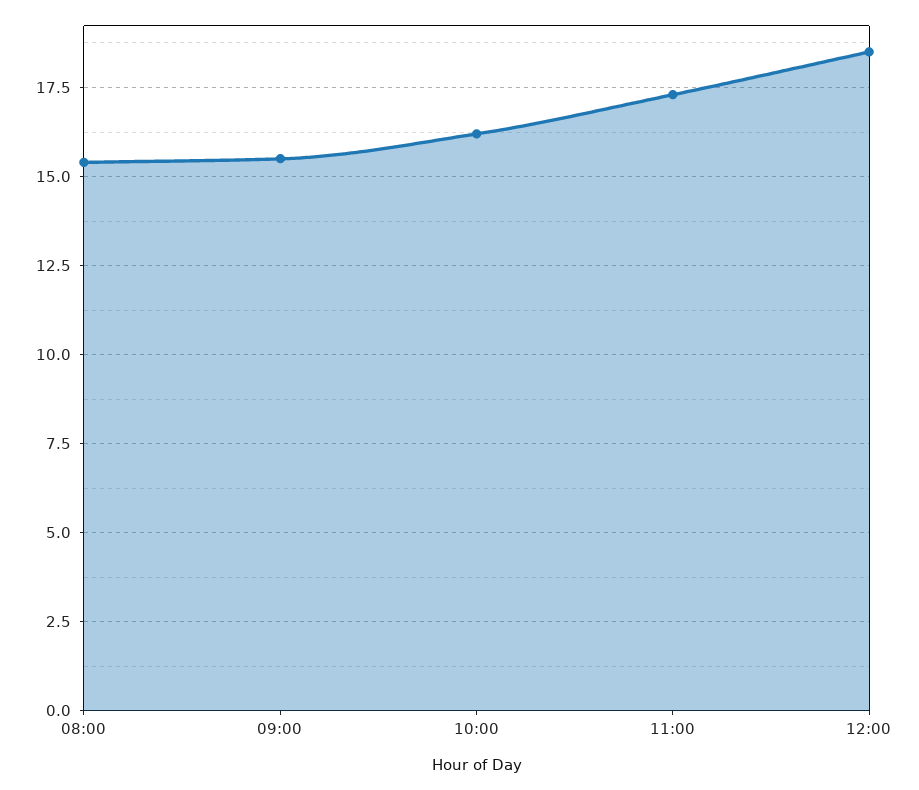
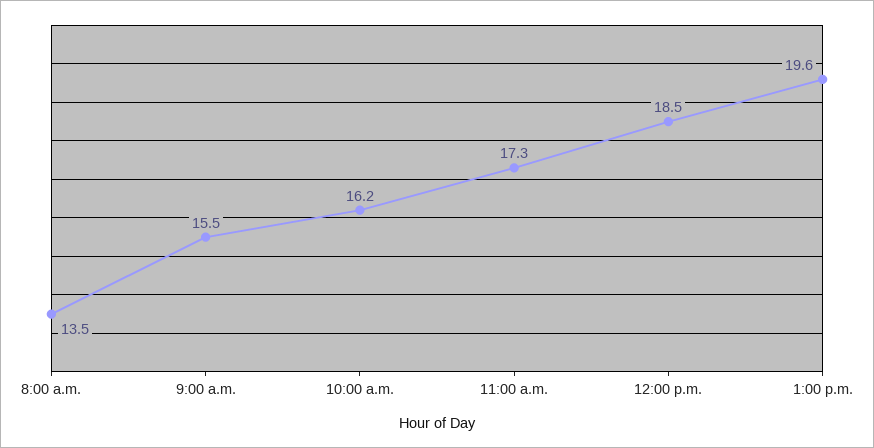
08:00: 15.5 -> 13.5
1:00 p.m.: none -> 19.6

